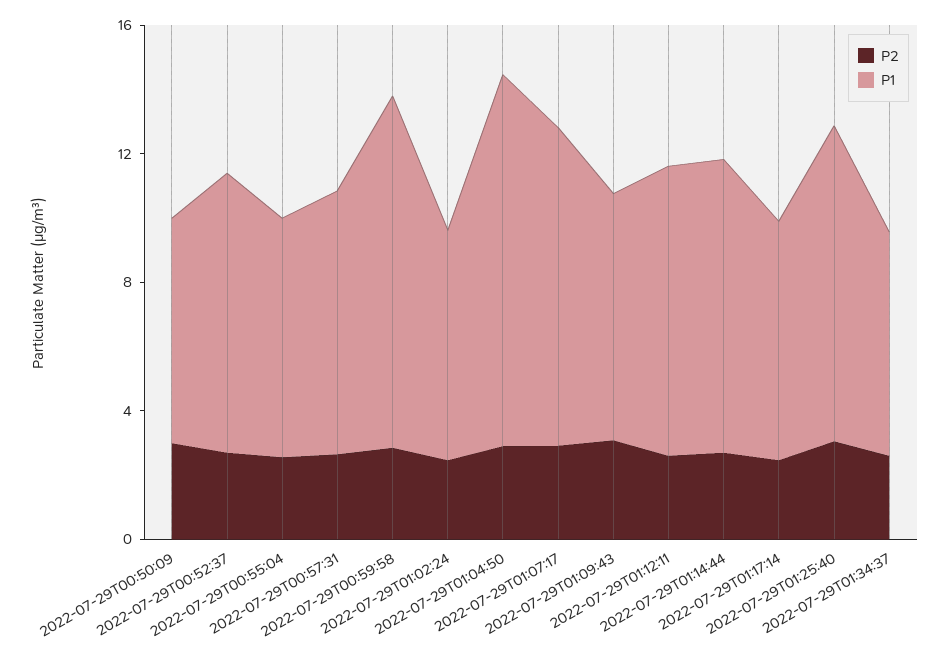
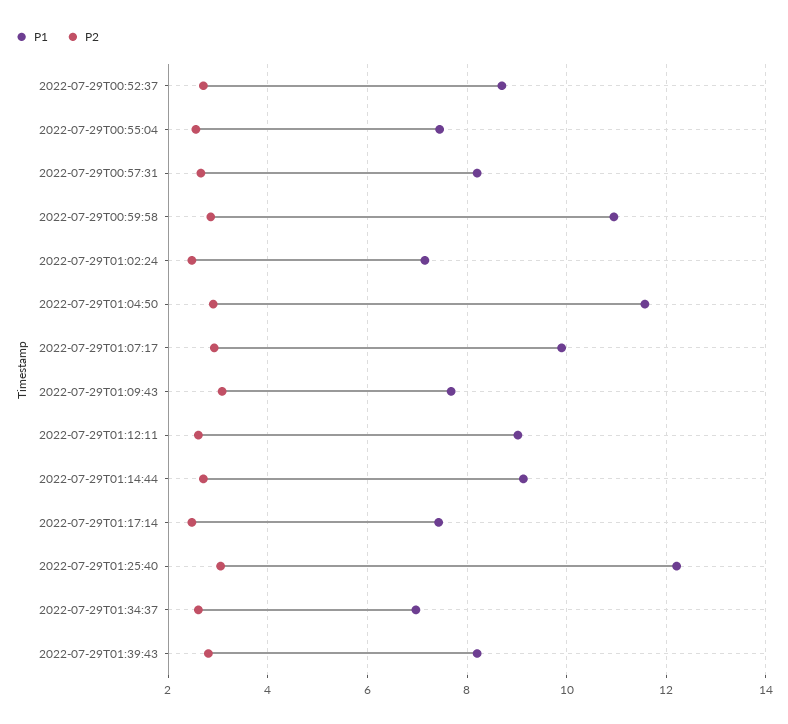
P2, 2022-07-29T00:50:09: 3 -> none
P1, 2022-07-29T00:50:09: 7 -> none
P1, 2022-07-29T01:25:40: 10 -> 12.2
P1, 2022-07-29T01:39:43: none -> 8.2
P2, 2022-07-29T01:39:43: none -> 2.8

